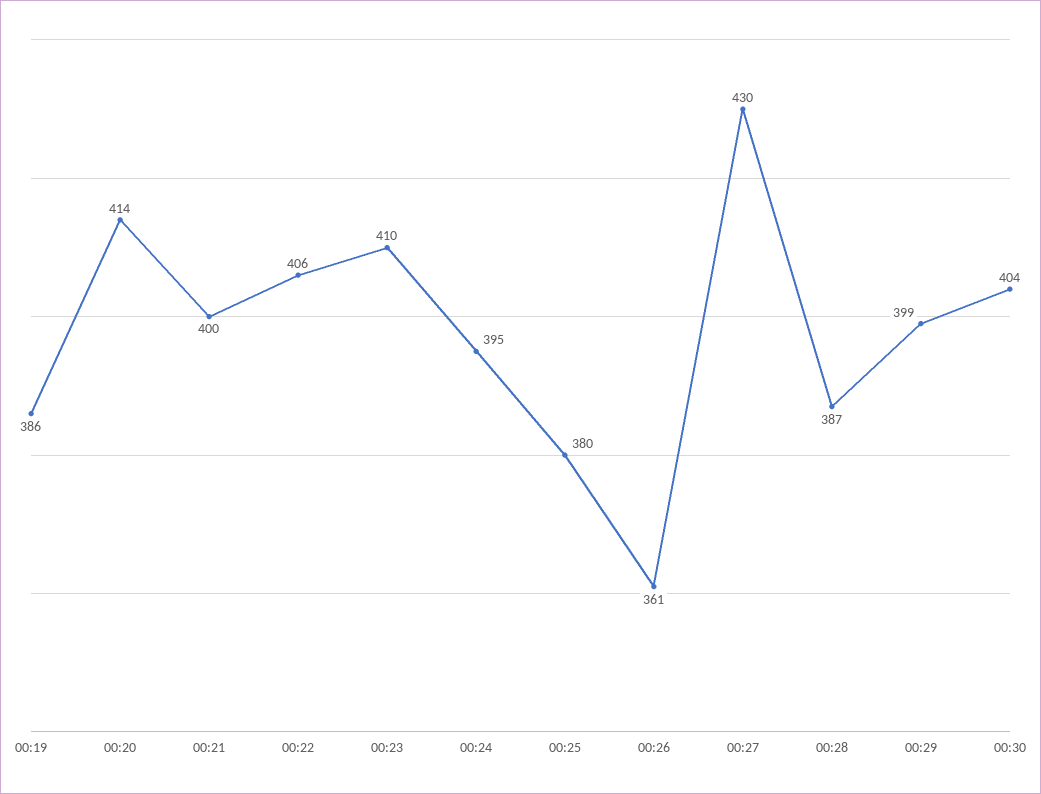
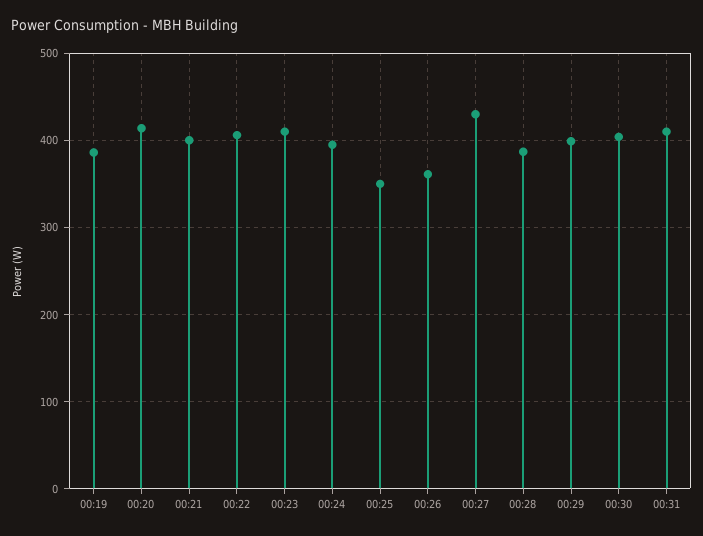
00:25: 380 -> 350
00:31: none -> 410

